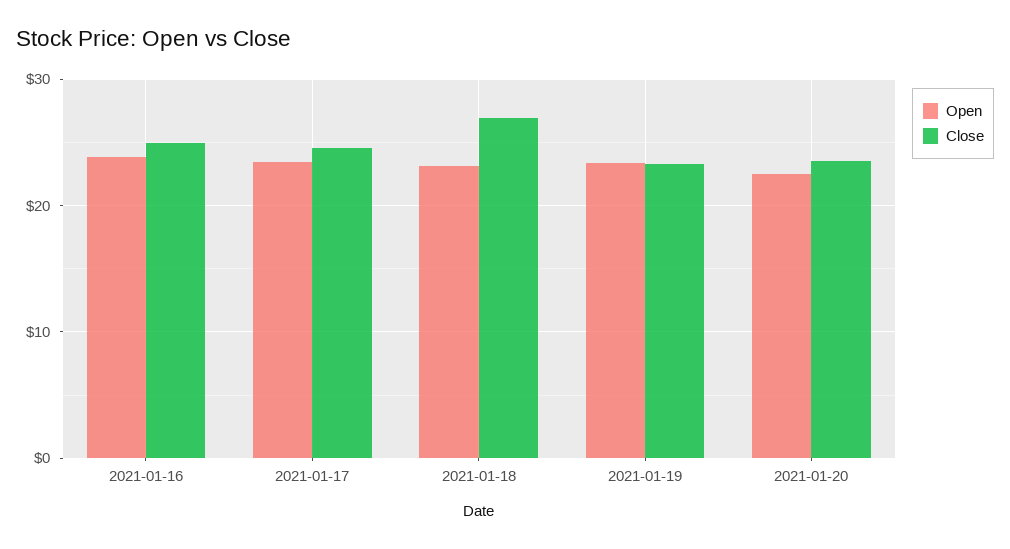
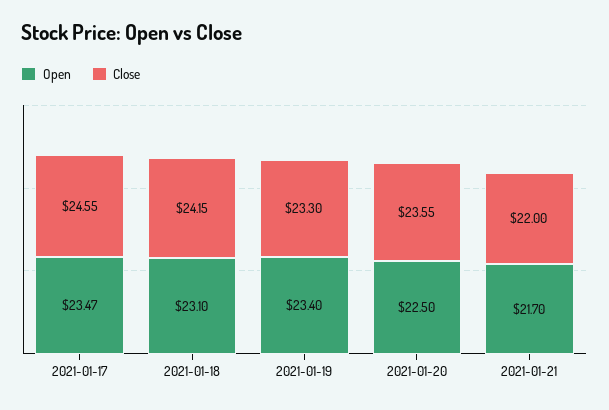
Open, 2021-01-16: 24 -> none
Close, 2021-01-16: 25 -> none
Close, 2021-01-18: 27 -> 24.15
Open, 2021-01-21: none -> 21.7
Close, 2021-01-21: none -> 22

